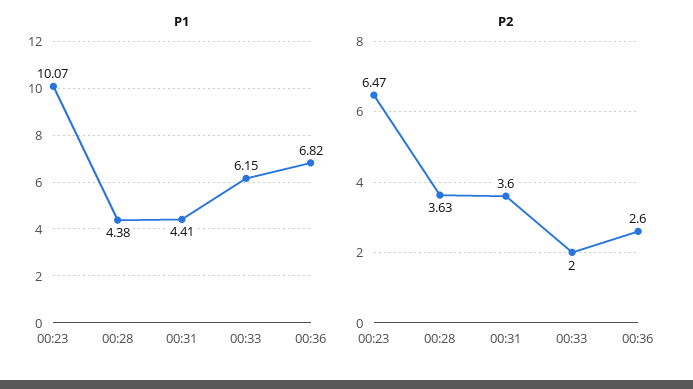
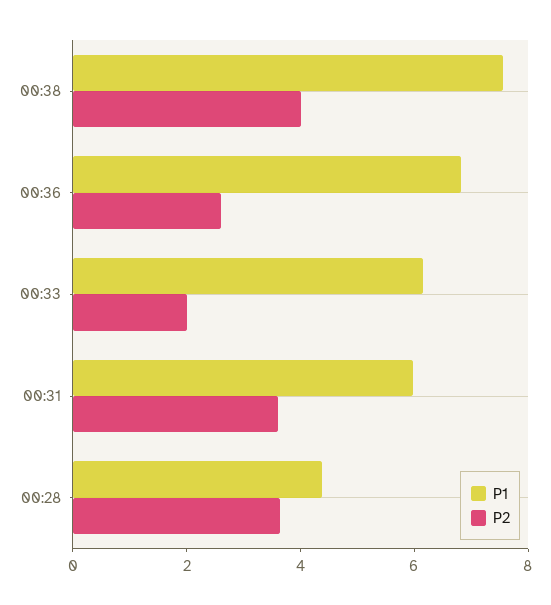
P1, 00:23: 10.07 -> none
P1, 00:31: 4.41 -> 6
P2, 00:23: 6.47 -> none
P1, 00:38: none -> 7.5
P2, 00:38: none -> 4

